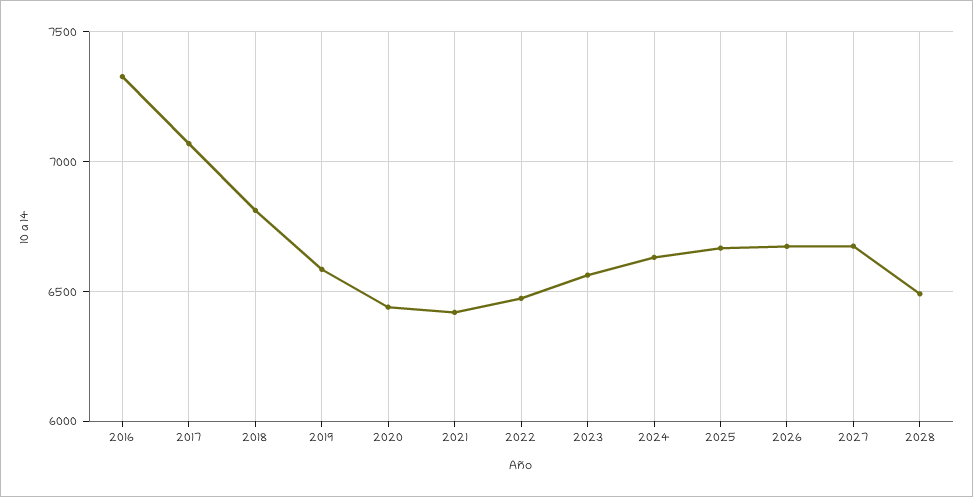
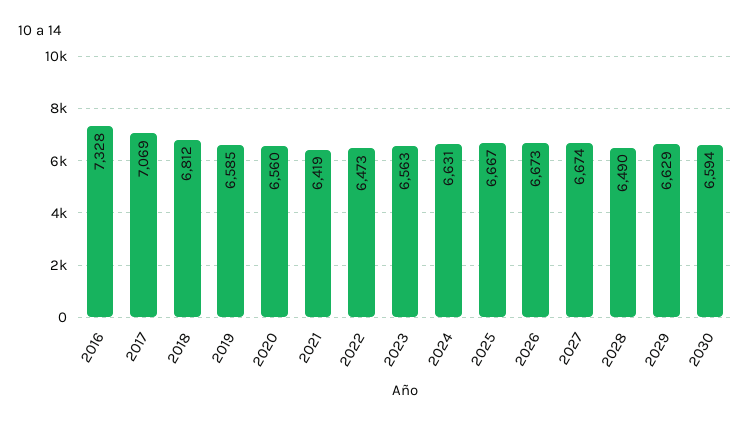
2020: 6450 -> 6560
2029: none -> 6629
2030: none -> 6594

